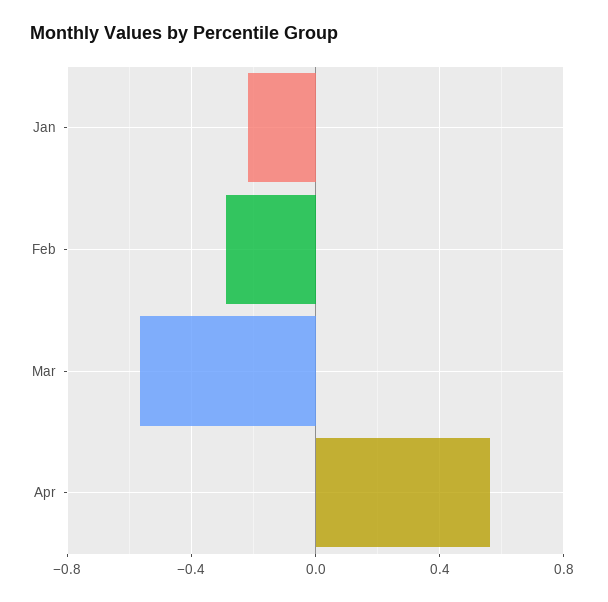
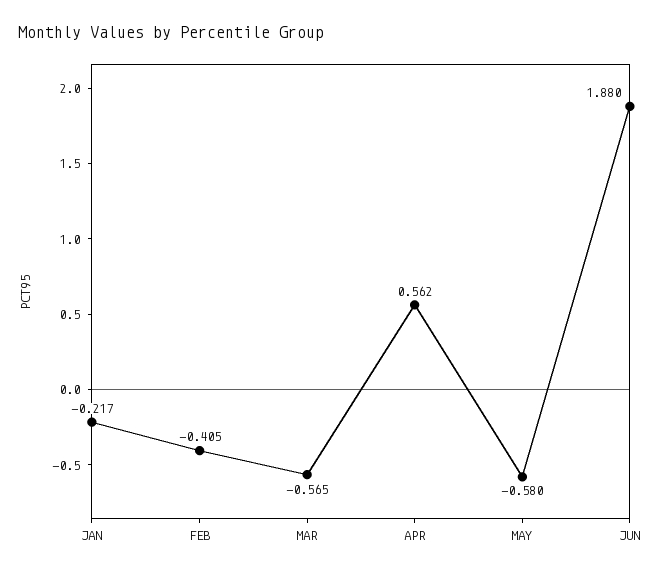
Feb: -0.3 -> -0.405
MAY: none -> -0.58
JUN: none -> 1.88

